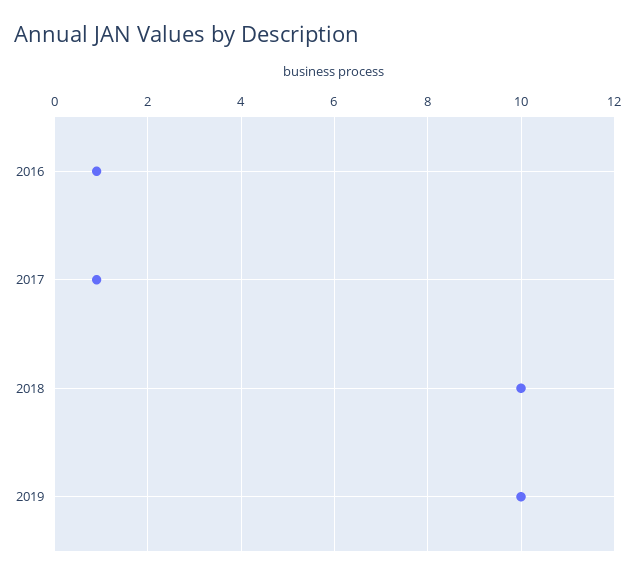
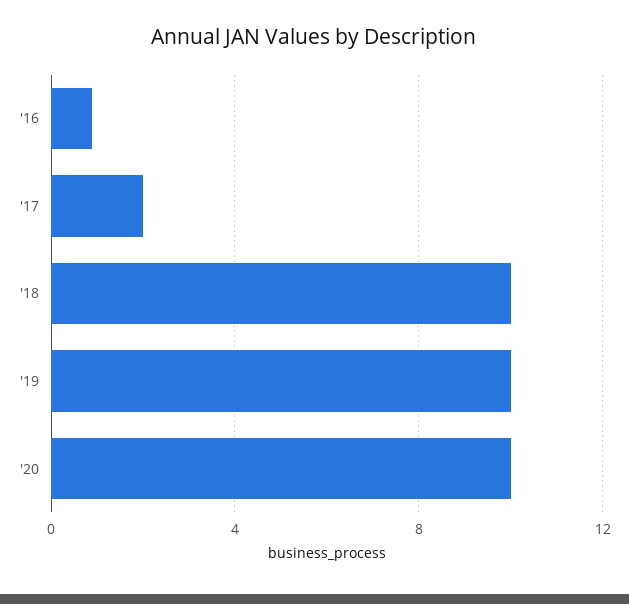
2017: 1 -> 2
'20: none -> 10

